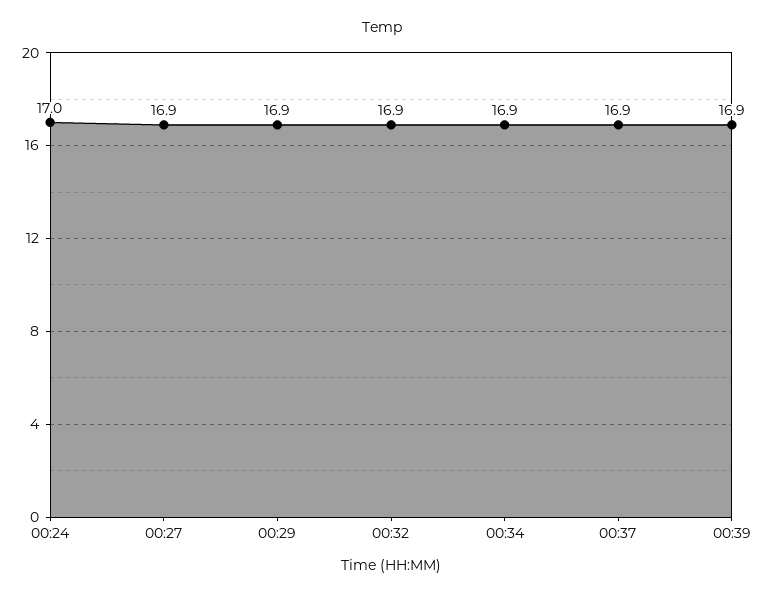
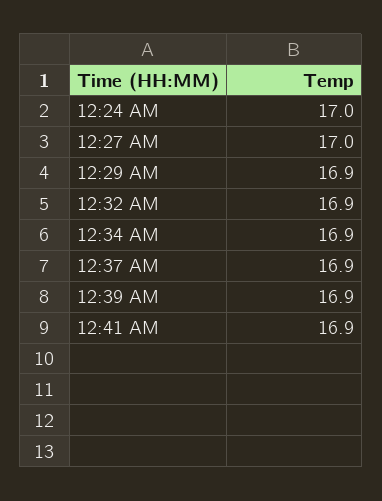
00:27: 16.9 -> 17
12:41 AM: none -> 16.9

